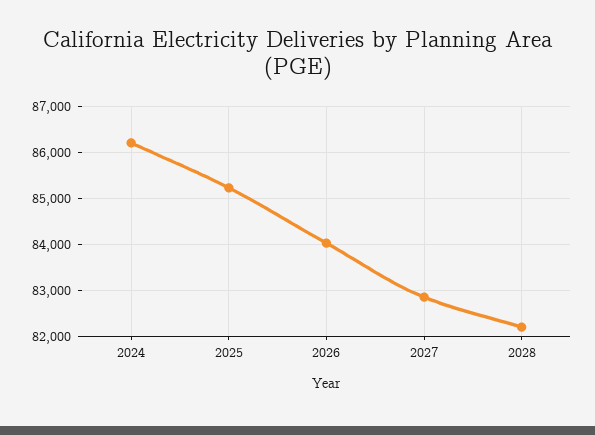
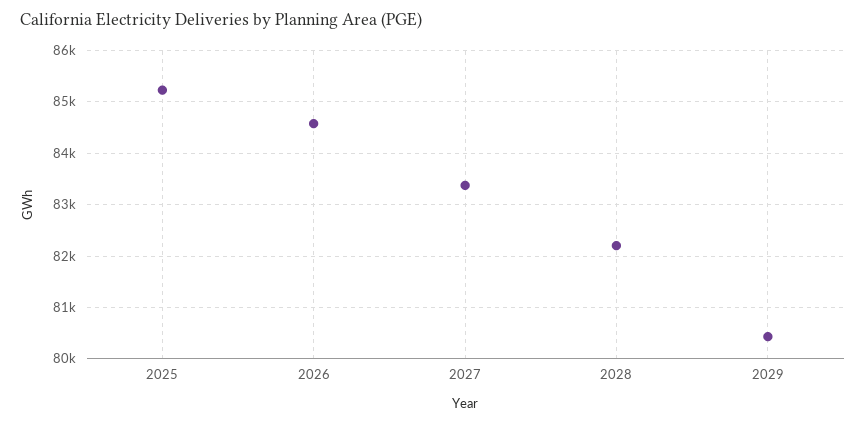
2024: 86200 -> none
2026: 84000 -> 84600
2027: 82800 -> 83400
2029: none -> 80400

